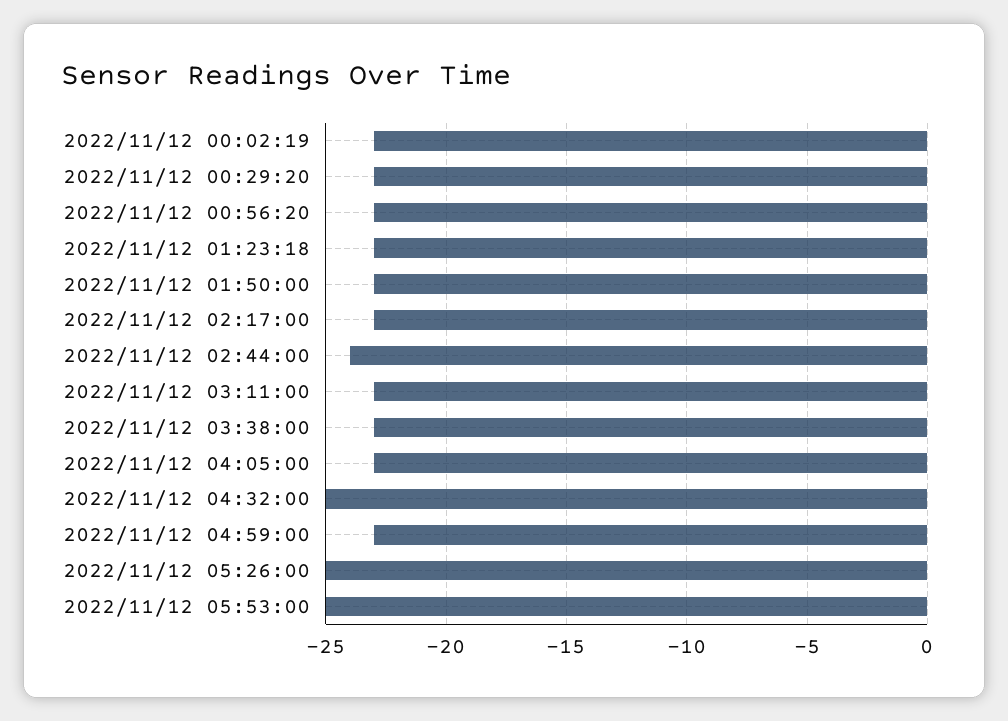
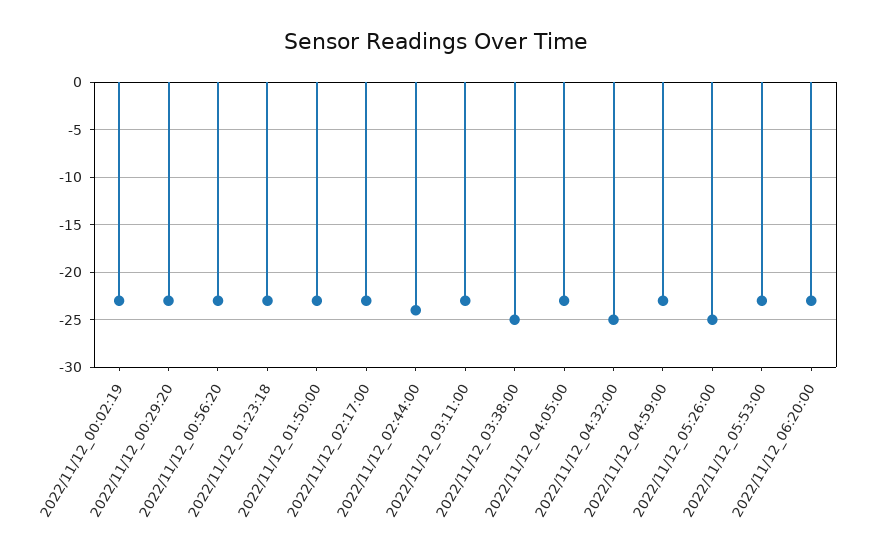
2022/11/12 03:38:00: -23 -> -25
2022/11/12 05:53:00: -25 -> -23
2022/11/12_06:20:00: none -> -23

